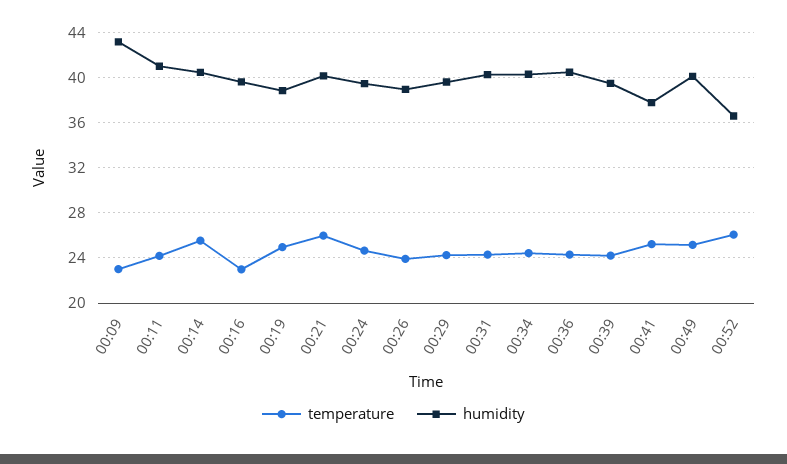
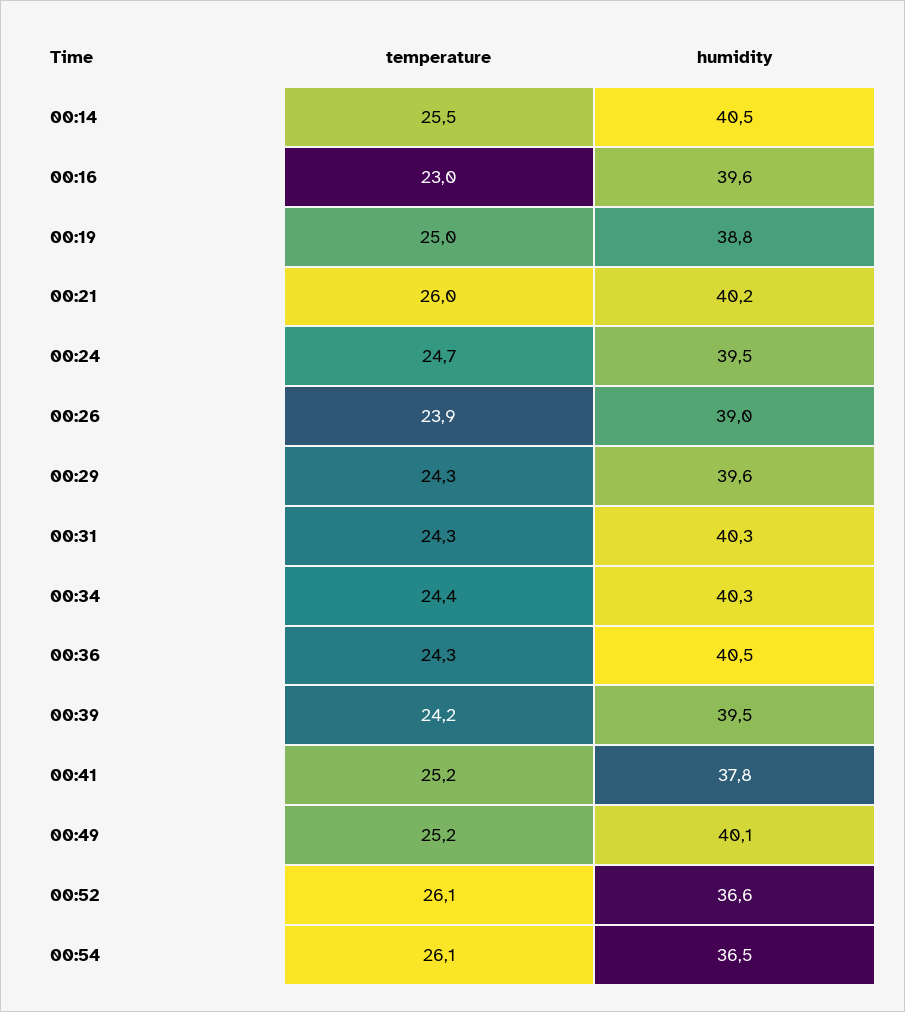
temperature, 00:09: 23 -> none
humidity, 00:09: 43 -> none
temperature, 00:11: 24 -> none
humidity, 00:11: 41 -> none
temperature, 00:54: none -> 26.1
humidity, 00:54: none -> 36.5

